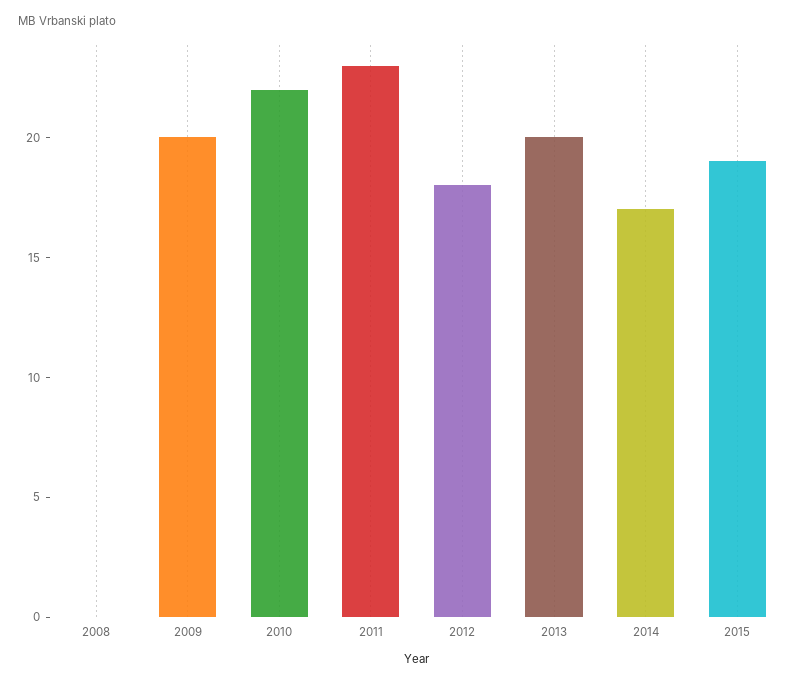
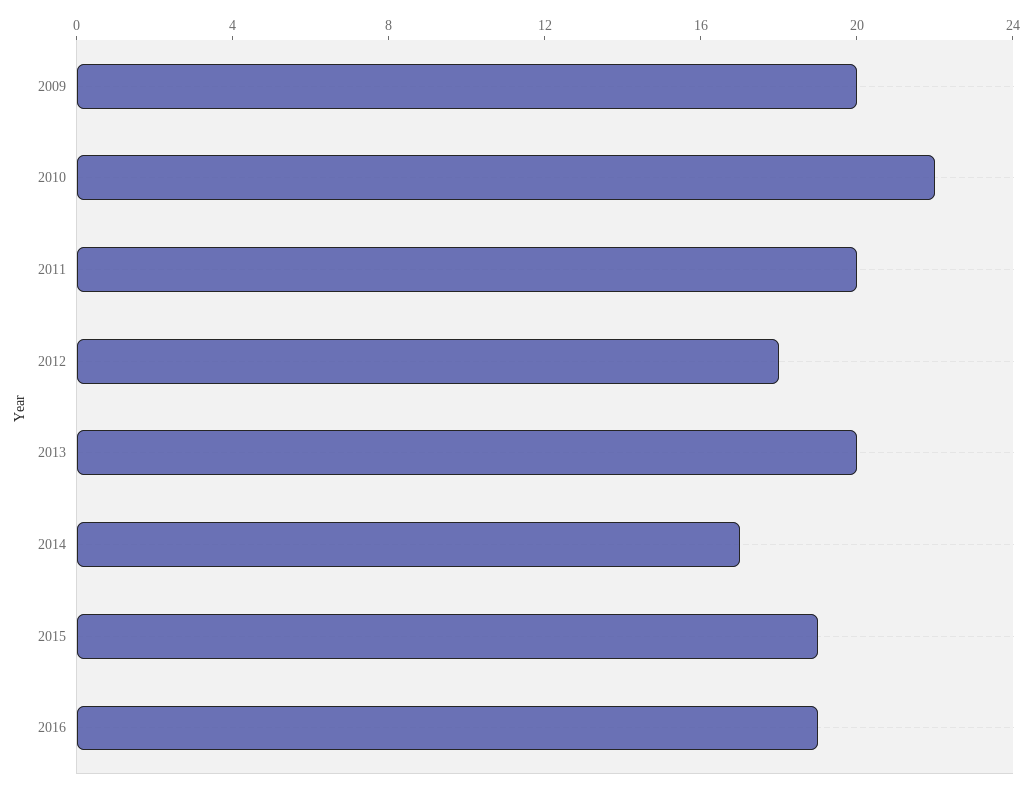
2008: 0 -> none
2011: 23 -> 20
2016: none -> 19

